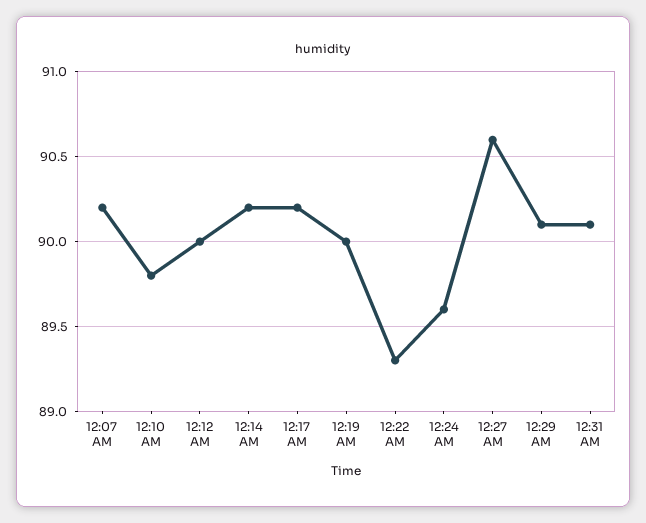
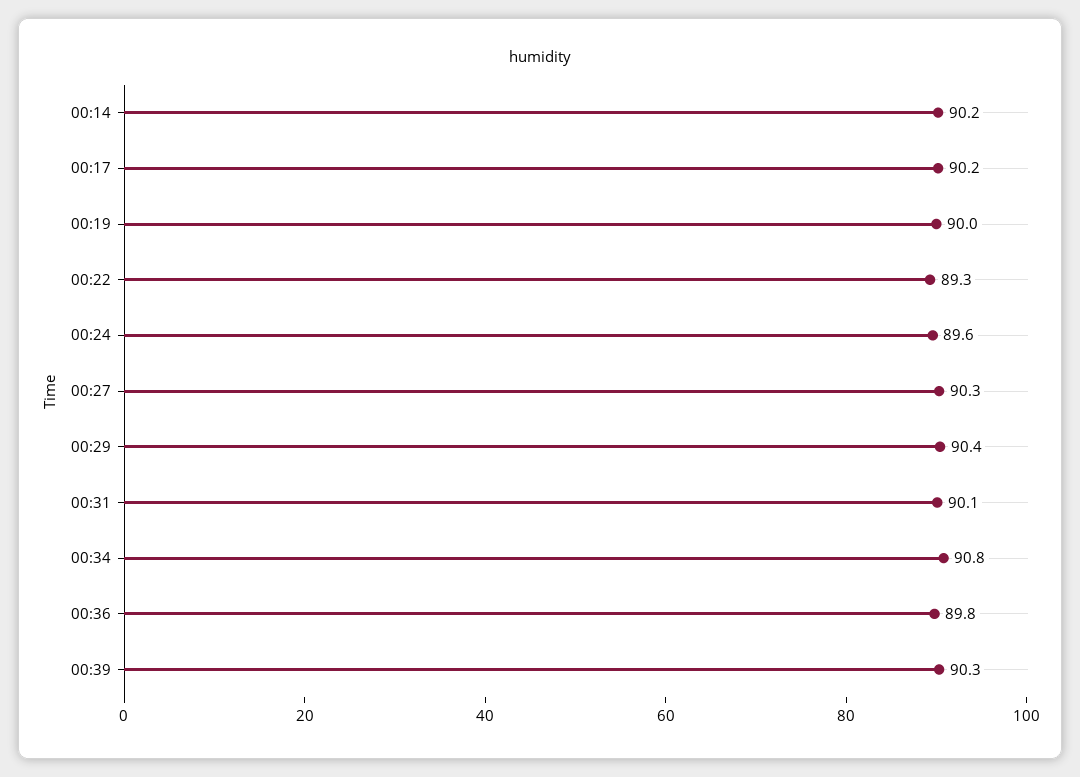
12:07 AM: 90.2 -> none
12:10 AM: 89.8 -> none
12:12 AM: 90 -> none
12:27 AM: 90.6 -> 90.3
12:29 AM: 90.1 -> 90.4
00:34: none -> 90.8
00:36: none -> 89.8
00:39: none -> 90.3

